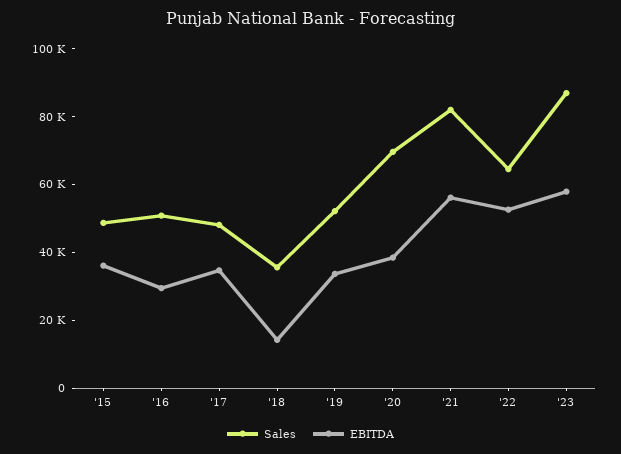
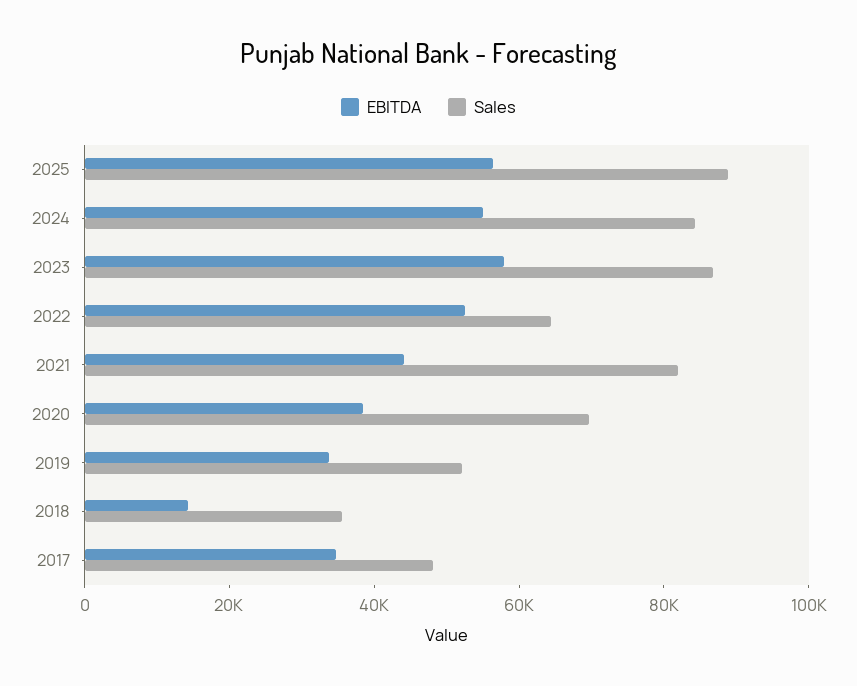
Sales, '15: 50000 -> none
EBITDA, '15: 35000 -> none
Sales, '16: 50000 -> none
EBITDA, '16: 30000 -> none
EBITDA, '21: 55000 -> 45000
EBITDA, 2025: none -> 55000
Sales, 2025: none -> 90000
EBITDA, 2024: none -> 55000
Sales, 2024: none -> 85000

